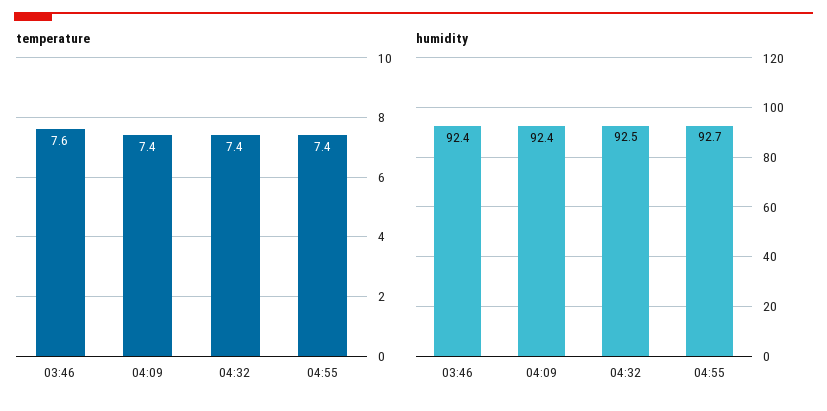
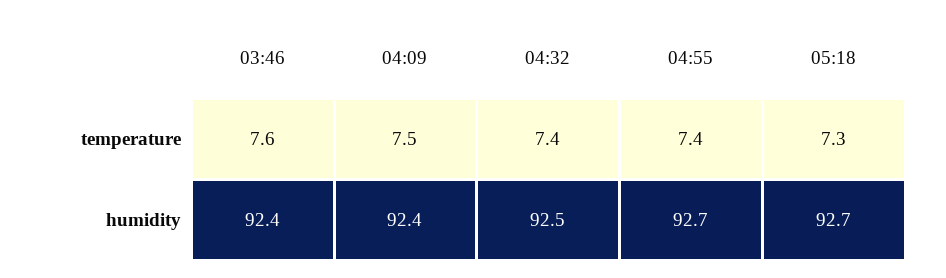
temperature, 04:09: 7.4 -> 7.5
temperature, 05:18: none -> 7.3
humidity, 05:18: none -> 92.7

